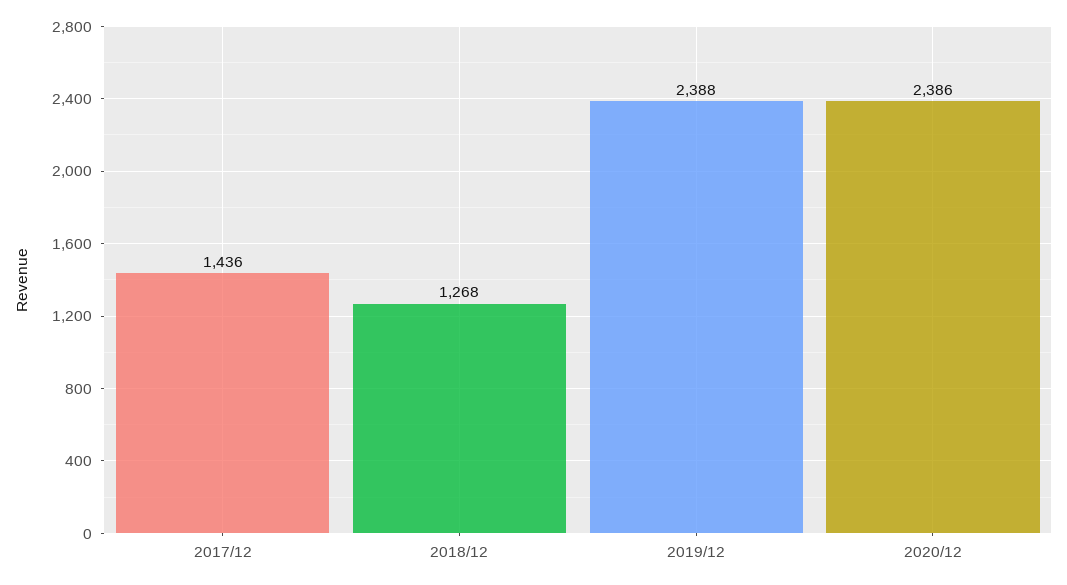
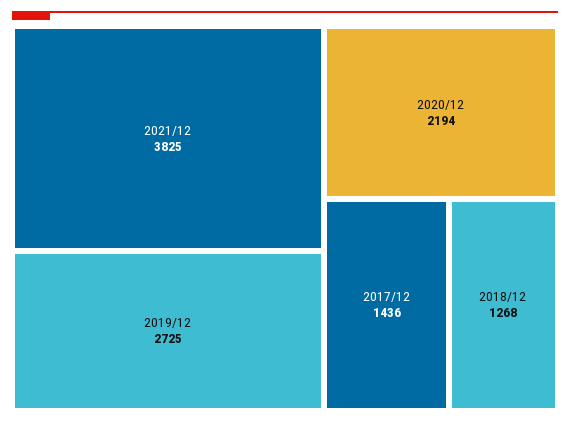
2019/12: 2388 -> 2725
2020/12: 2386 -> 2194
2021/12: none -> 3825

